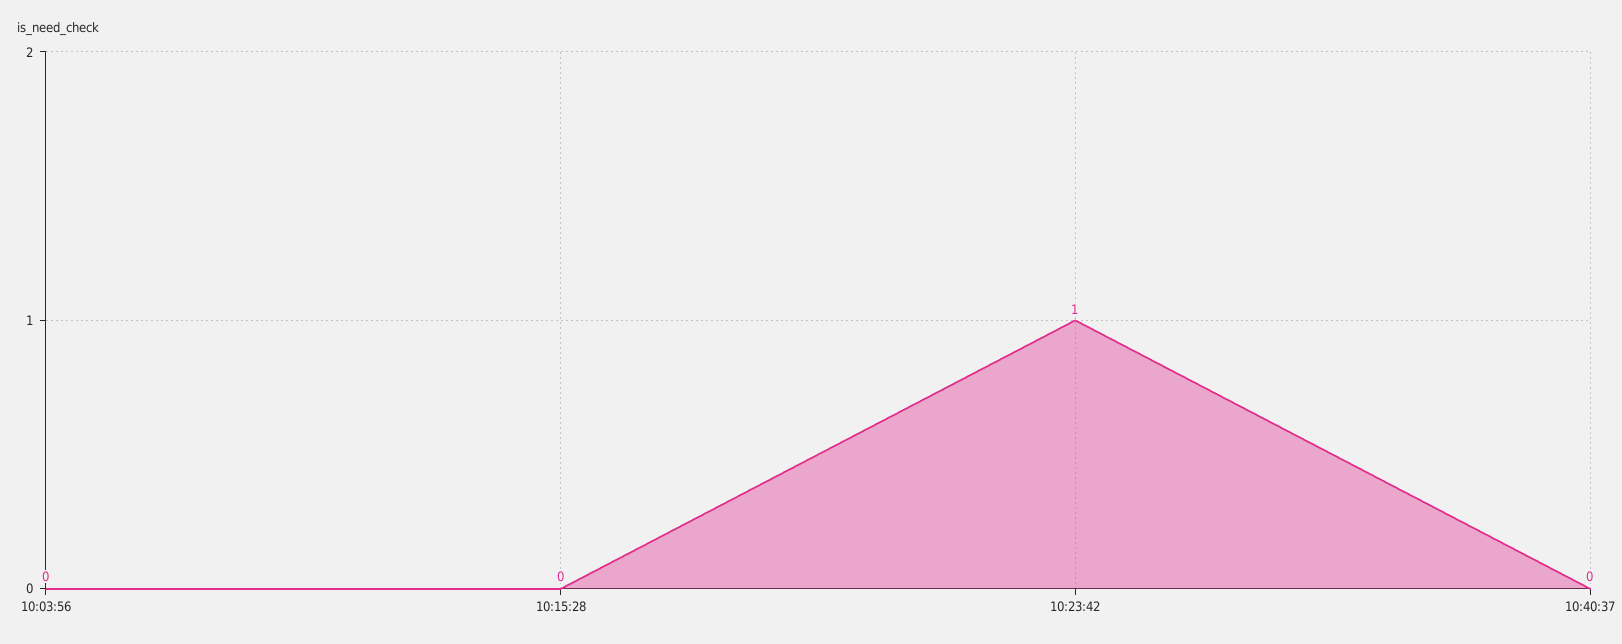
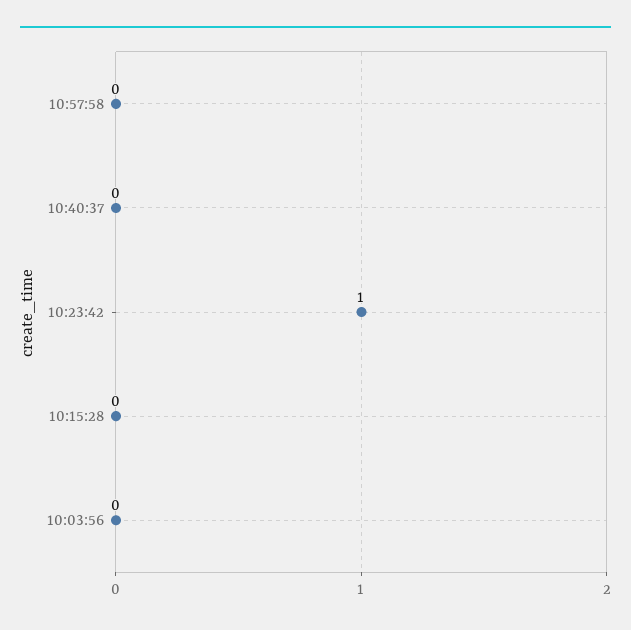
10:57:58: none -> 0

